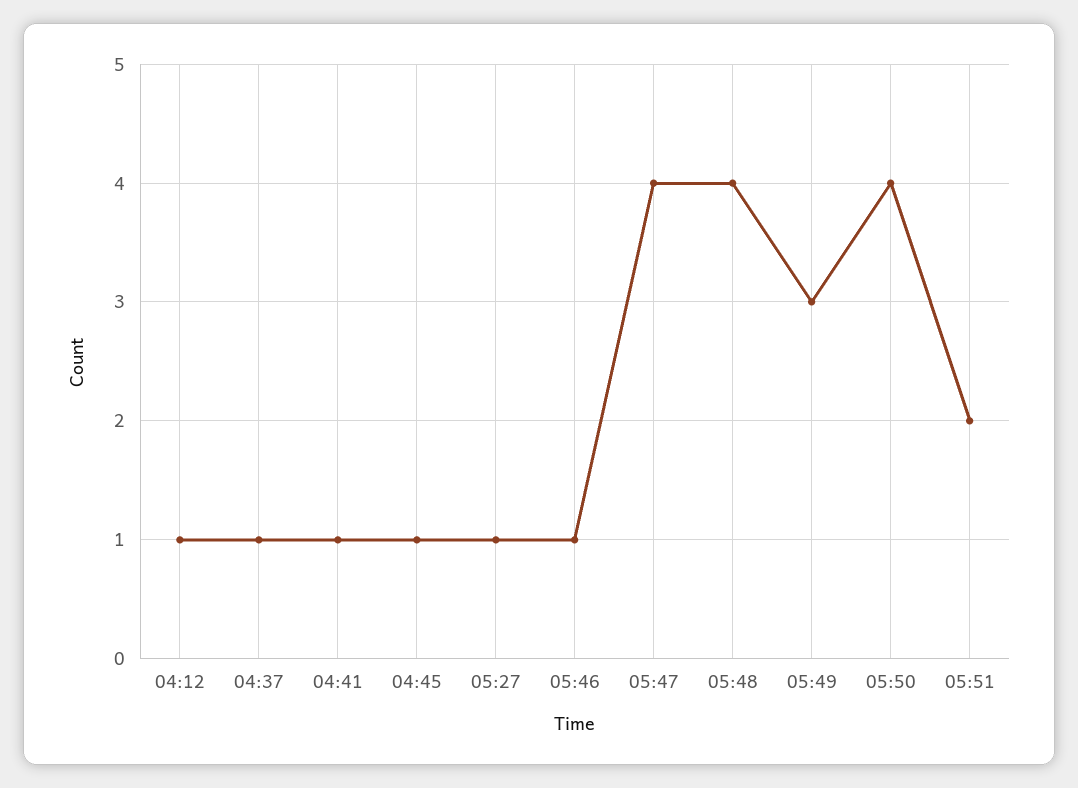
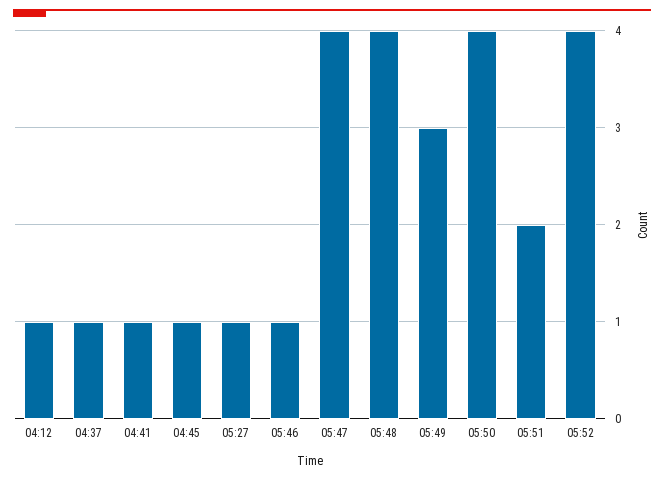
05:52: none -> 4

